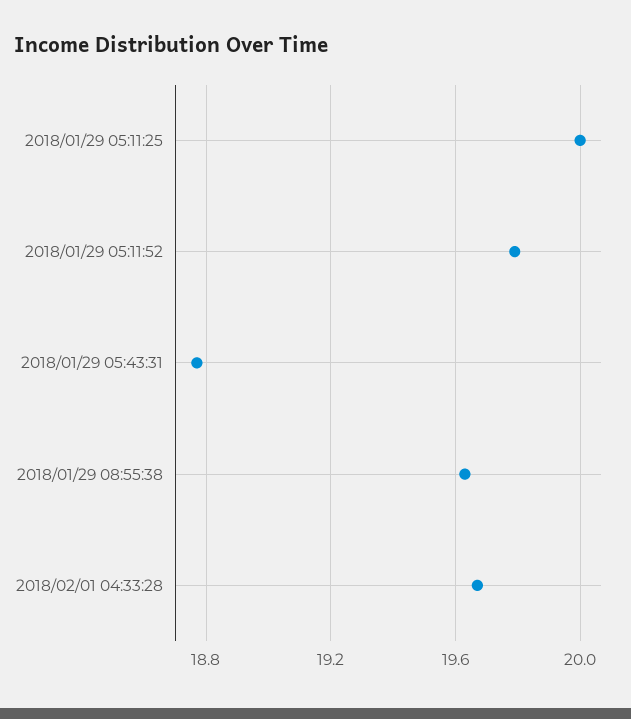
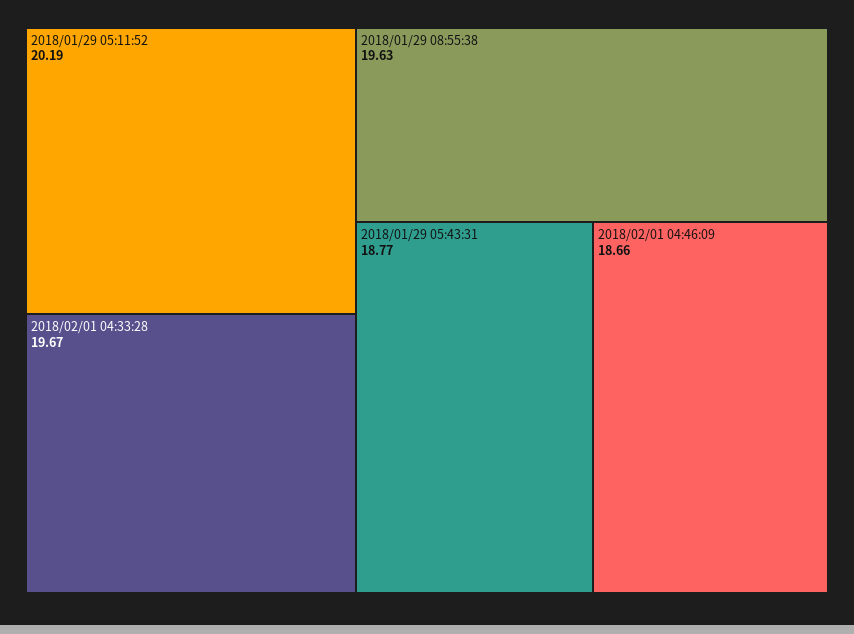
2018/01/29 05:11:25: 20 -> none
2018/01/29 05:11:52: 19.8 -> 20.19
2018/02/01 04:46:09: none -> 18.66

